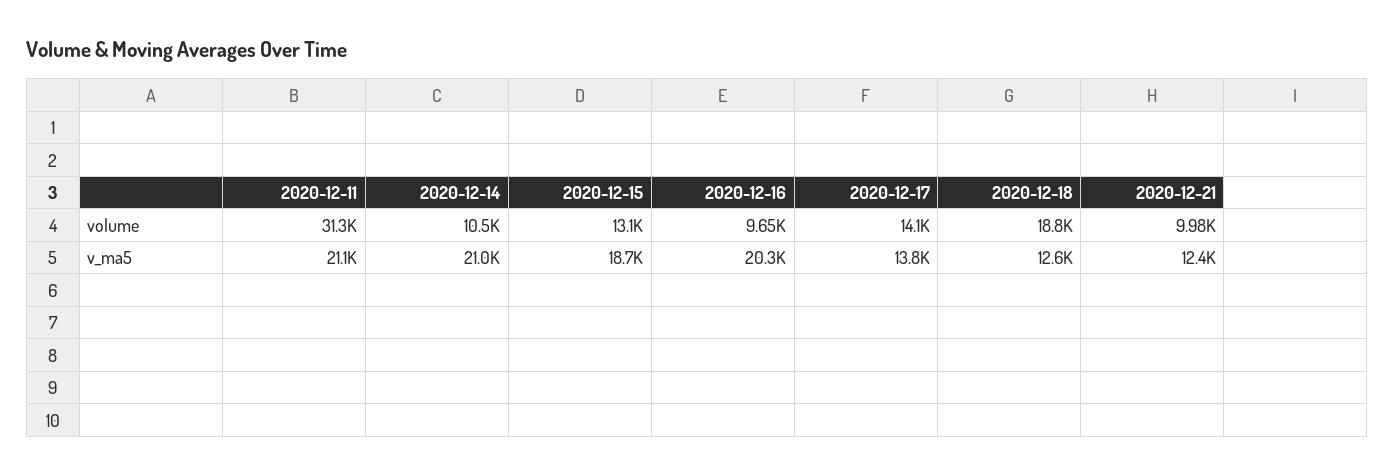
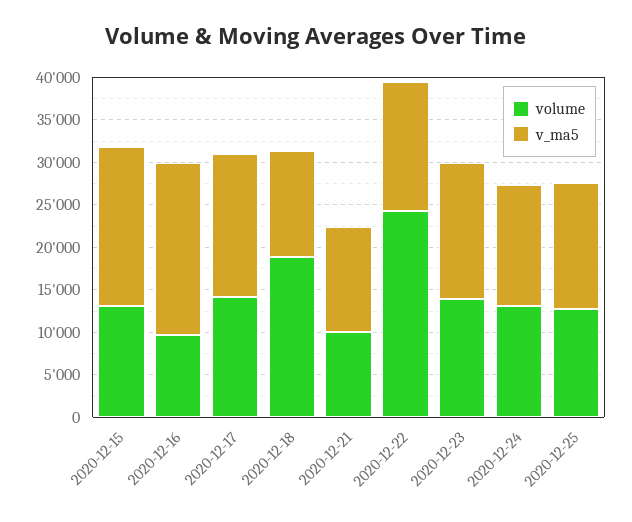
volume, 2020-12-11: 31300 -> none
volume, 2020-12-14: 10500 -> none
v_ma5, 2020-12-11: 21100 -> none
v_ma5, 2020-12-14: 21000 -> none
v_ma5, 2020-12-17: 13800 -> 17000
volume, 2020-12-22: none -> 24000
v_ma5, 2020-12-22: none -> 15000
volume, 2020-12-23: none -> 14000
v_ma5, 2020-12-23: none -> 16000
volume, 2020-12-24: none -> 13000
v_ma5, 2020-12-24: none -> 14000
volume, 2020-12-25: none -> 13000
v_ma5, 2020-12-25: none -> 15000

